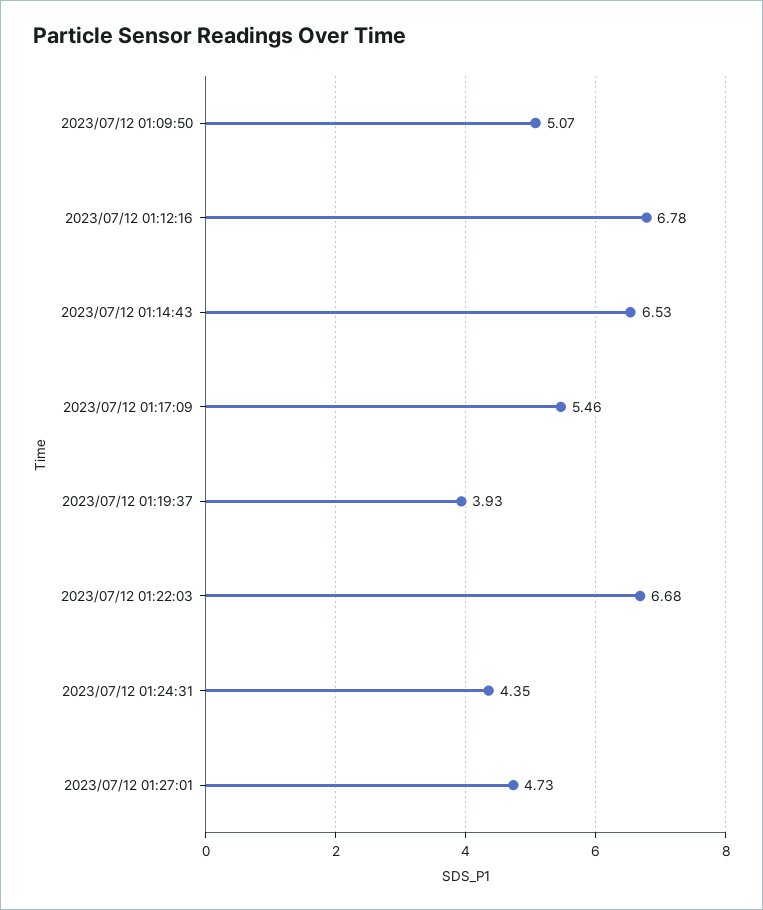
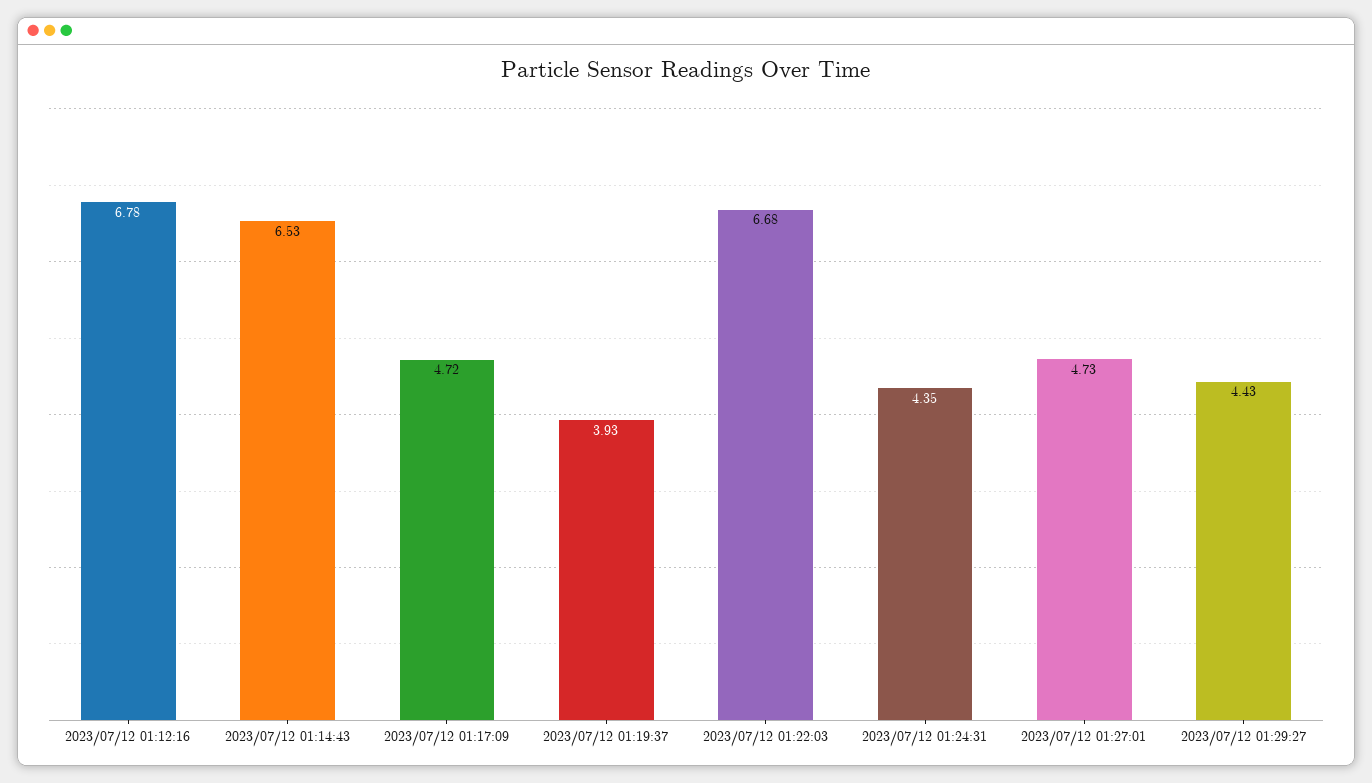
2023/07/12 01:09:50: 5.07 -> none
2023/07/12 01:17:09: 5.46 -> 4.72
2023/07/12 01:29:27: none -> 4.43

